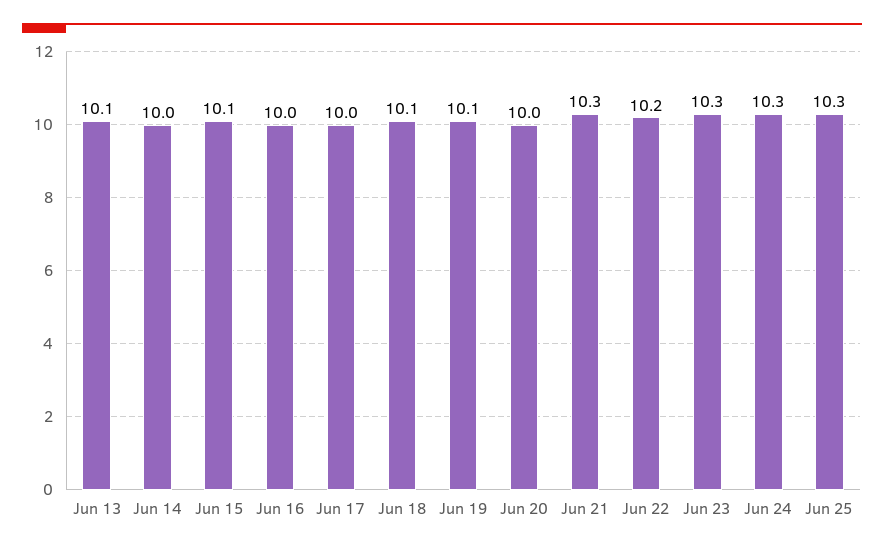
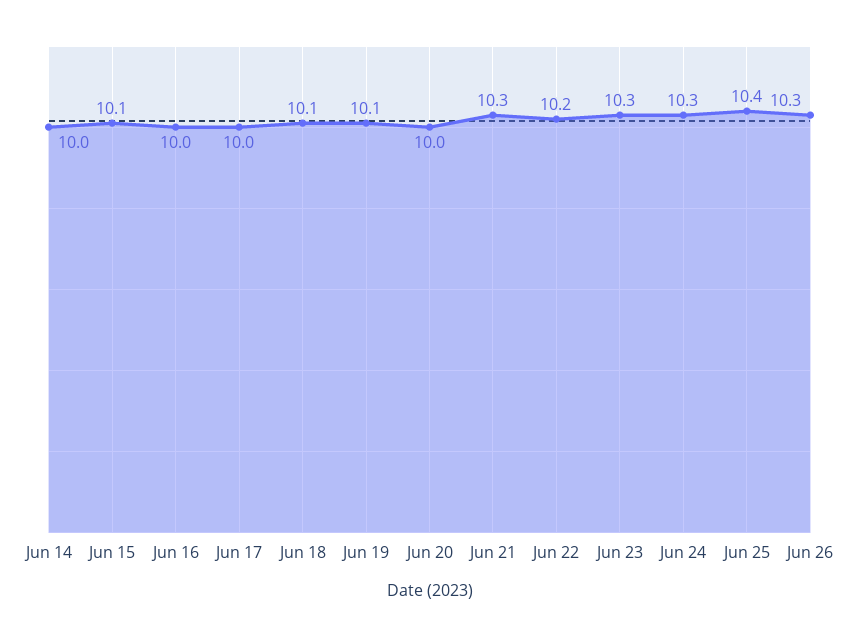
Jun 13: 10.1 -> none
Jun 25: 10.3 -> 10.4
Jun 26: none -> 10.3

